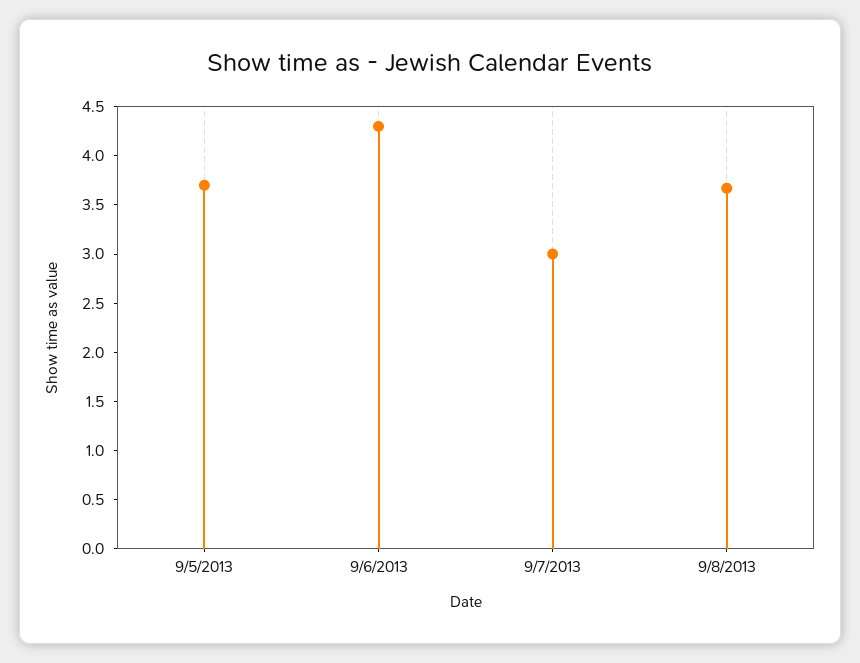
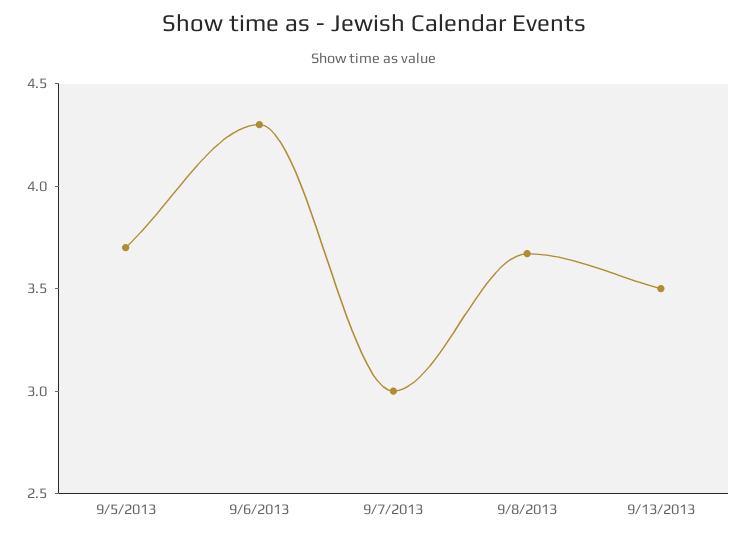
9/13/2013: none -> 3.5

